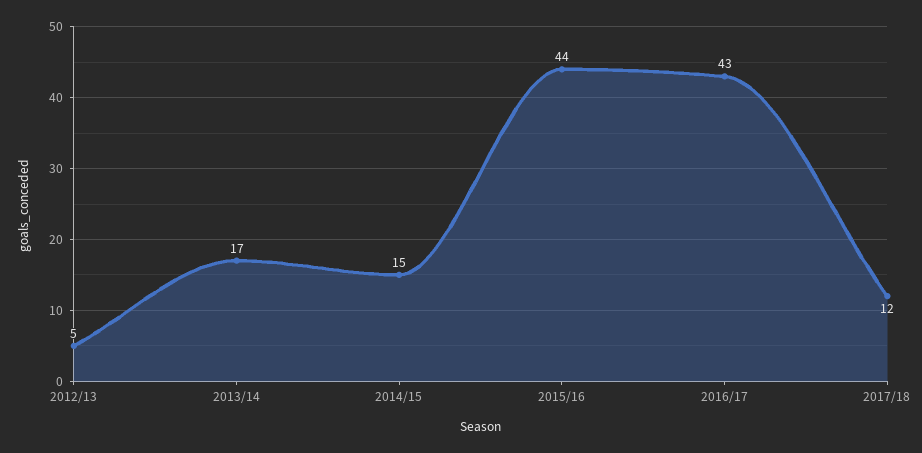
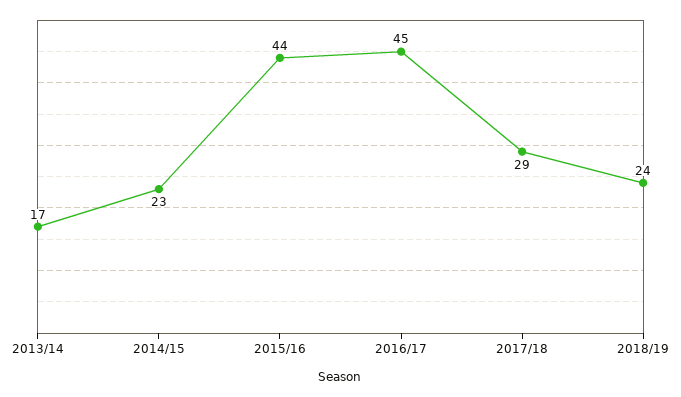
2012/13: 5 -> none
2014/15: 15 -> 23
2016/17: 43 -> 45
2017/18: 12 -> 29
2018/19: none -> 24

